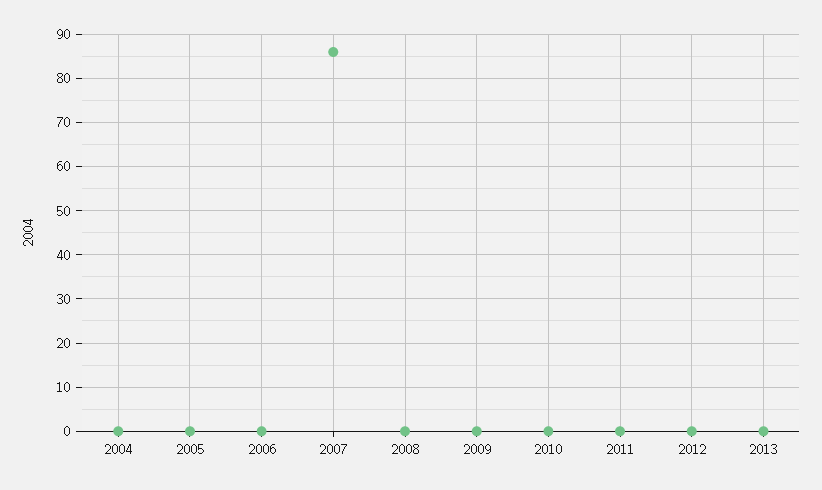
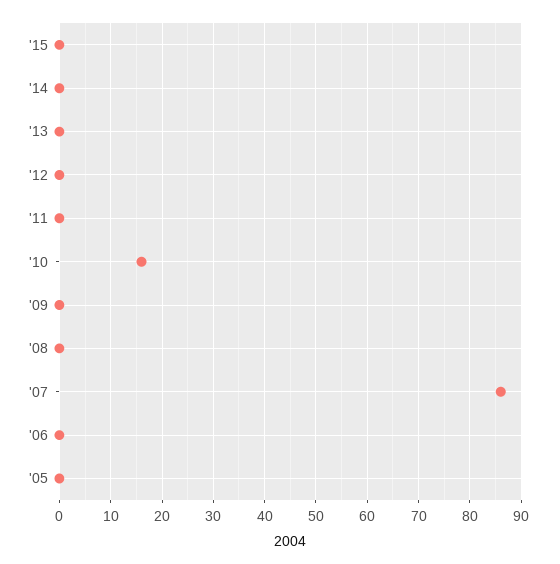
2004: 0 -> none
2010: 0 -> 15
'15: none -> 0
'14: none -> 0

